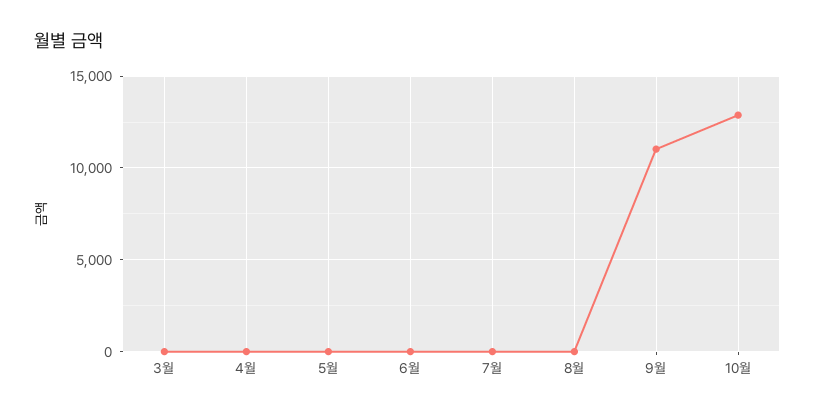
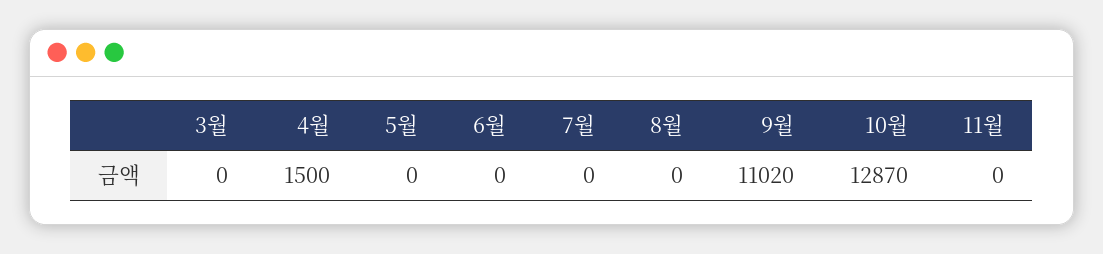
4월: 0 -> 1500
11월: none -> 0

